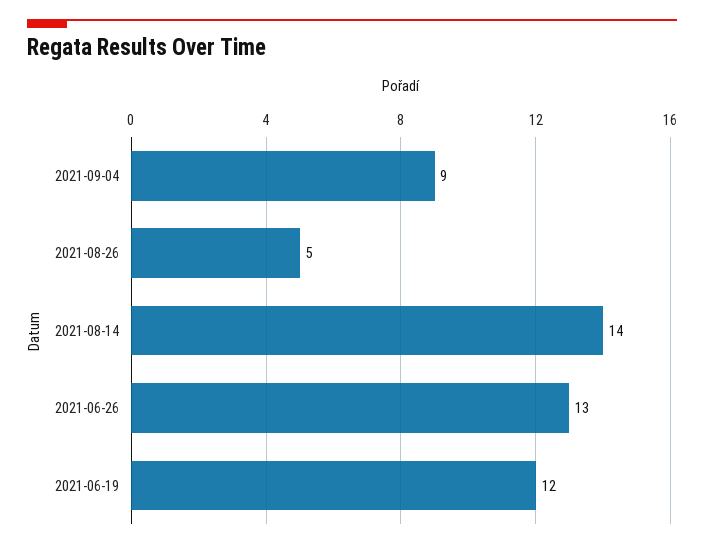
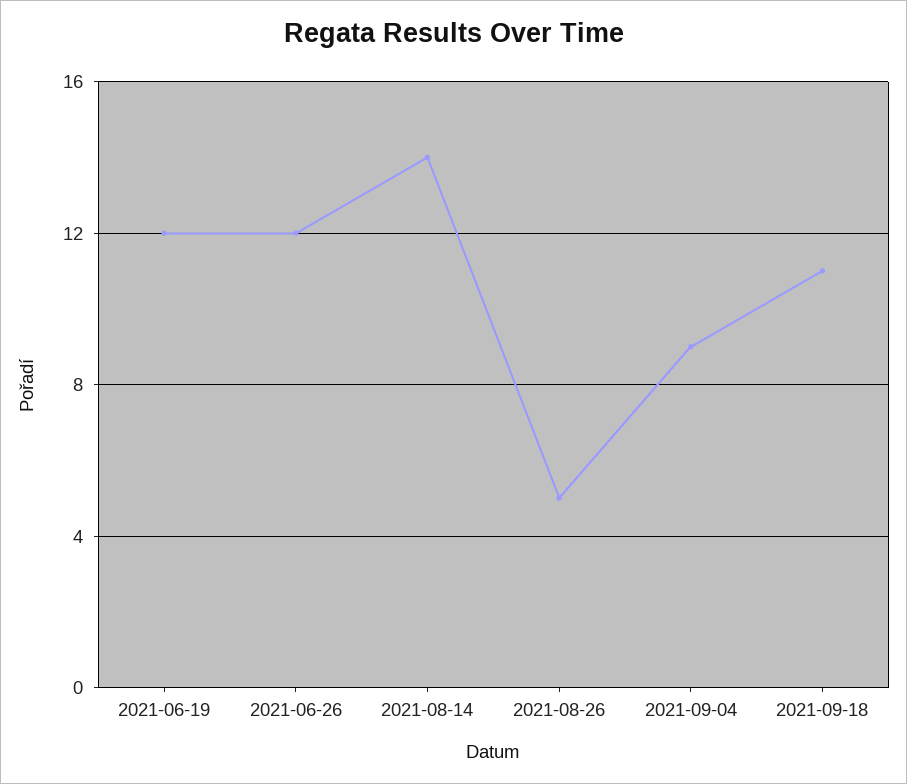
2021-06-26: 13 -> 12
2021-09-18: none -> 11

